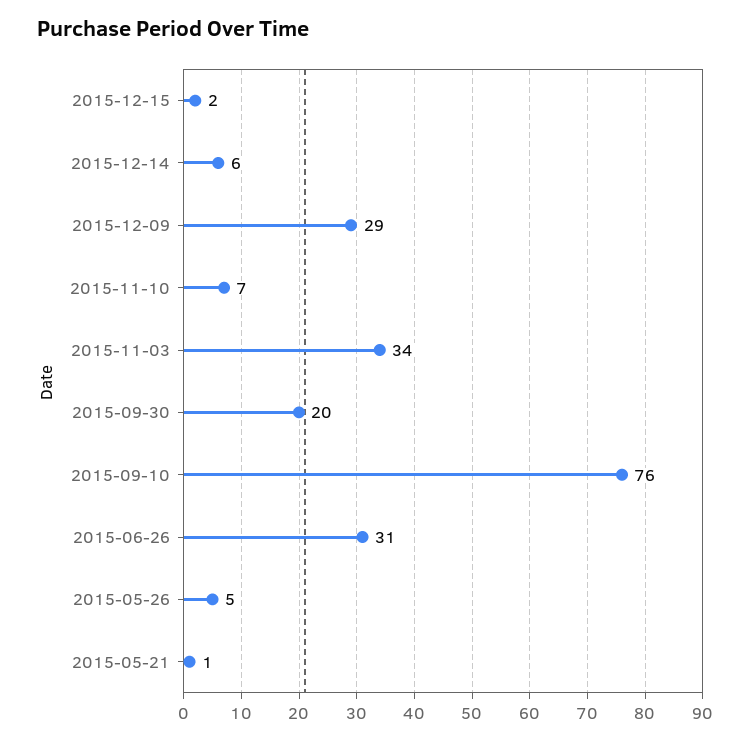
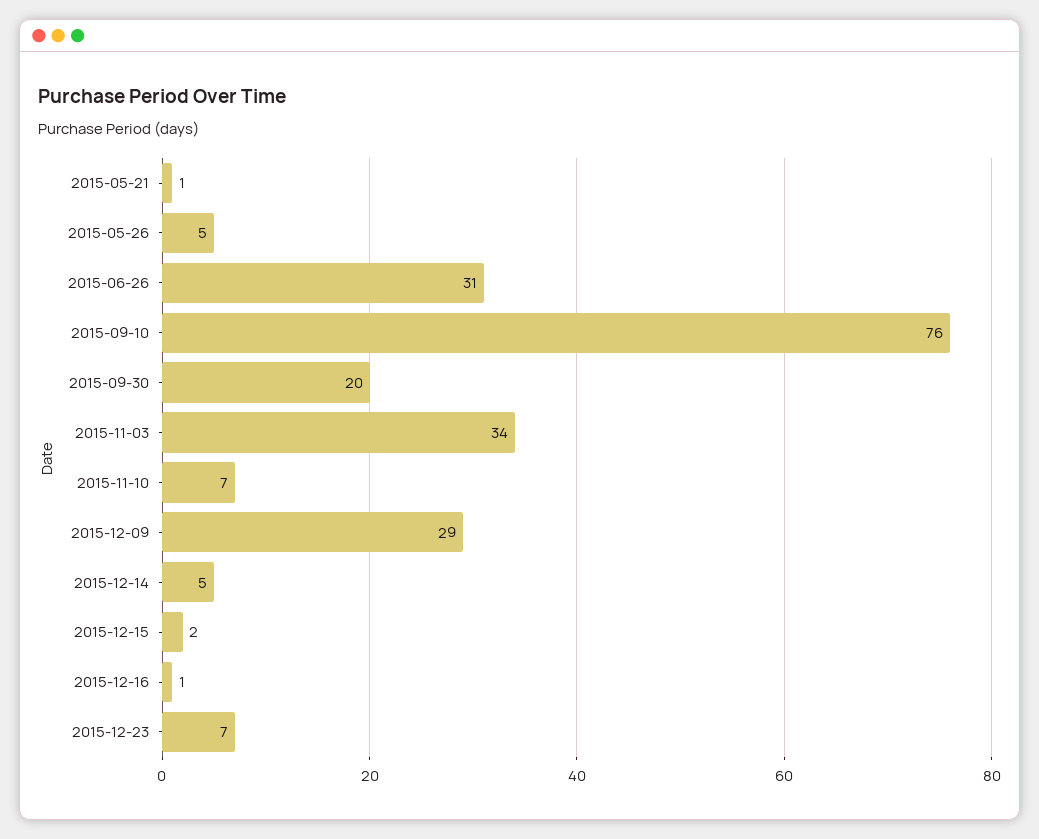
2015-12-14: 6 -> 5
2015-12-16: none -> 1
2015-12-23: none -> 7

